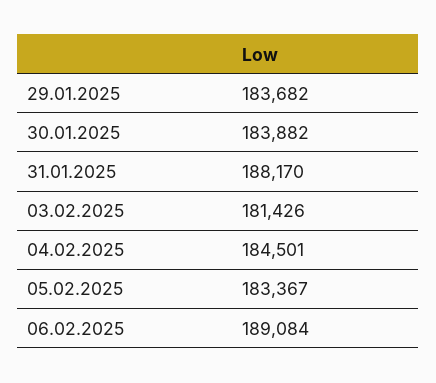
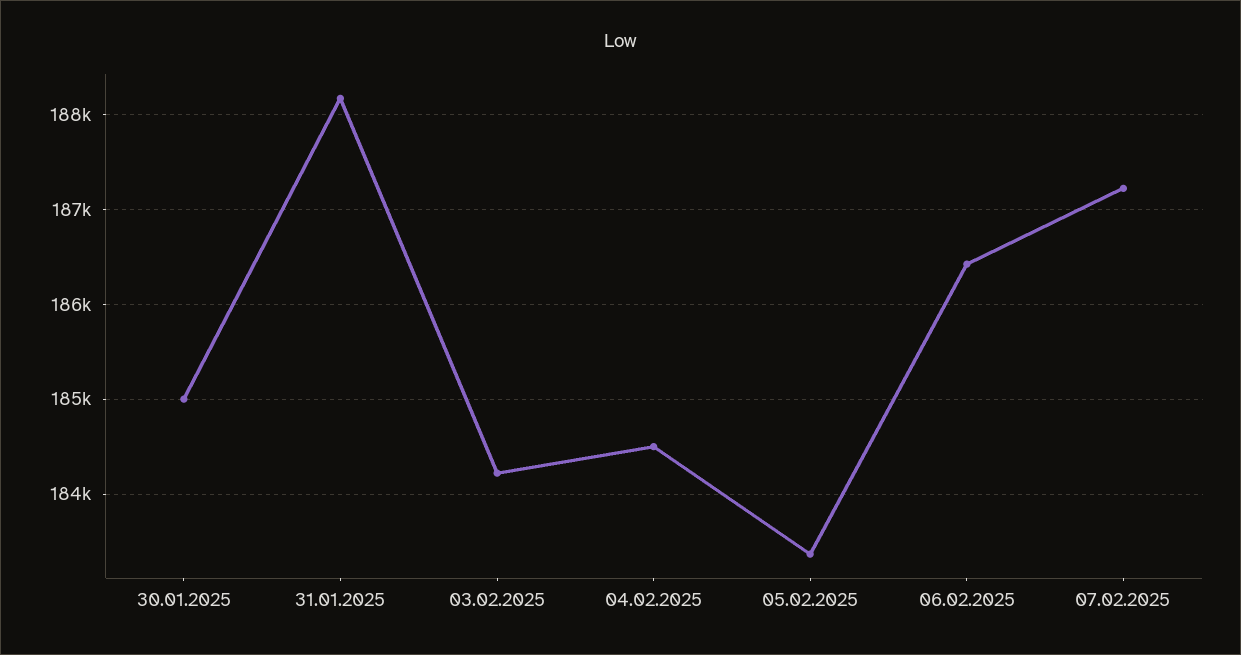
29.01.2025: 183682 -> none
30.01.2025: 183882 -> 185000
03.02.2025: 181426 -> 184200
06.02.2025: 189084 -> 186400
07.02.2025: none -> 187200

